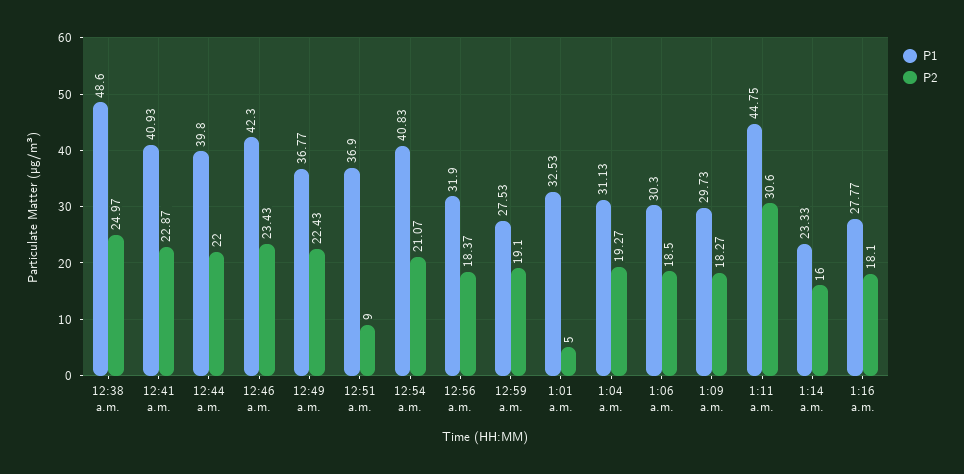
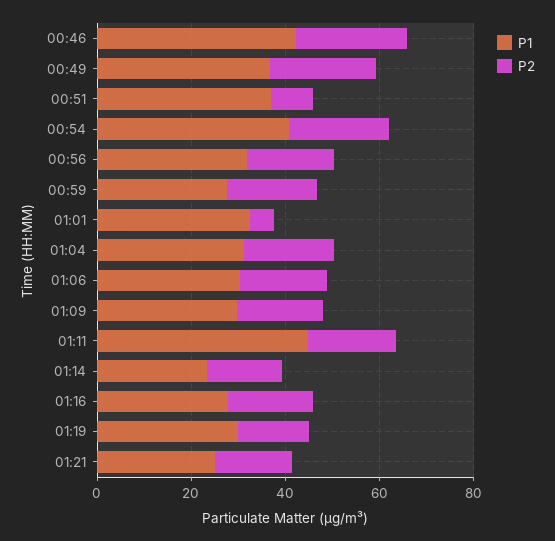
P1, 12:38 a.m.: 48.6 -> none
P2, 12:38 a.m.: 24.97 -> none
P1, 12:41 a.m.: 40.93 -> none
P2, 12:41 a.m.: 22.87 -> none
P1, 12:44 a.m.: 39.8 -> none
P2, 12:44 a.m.: 22 -> none
P2, 1:11 a.m.: 30.6 -> 20
P1, 01:19: none -> 30
P2, 01:19: none -> 15
P1, 01:21: none -> 25
P2, 01:21: none -> 15

